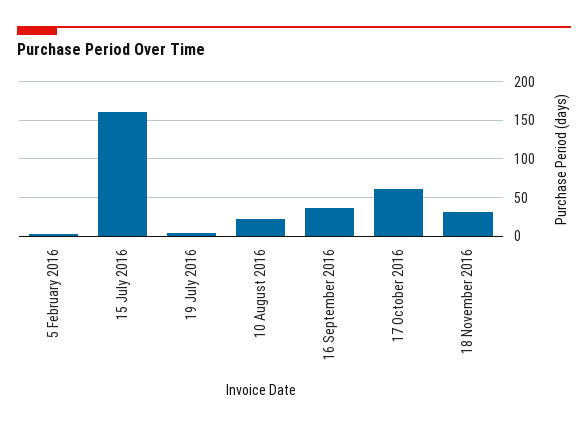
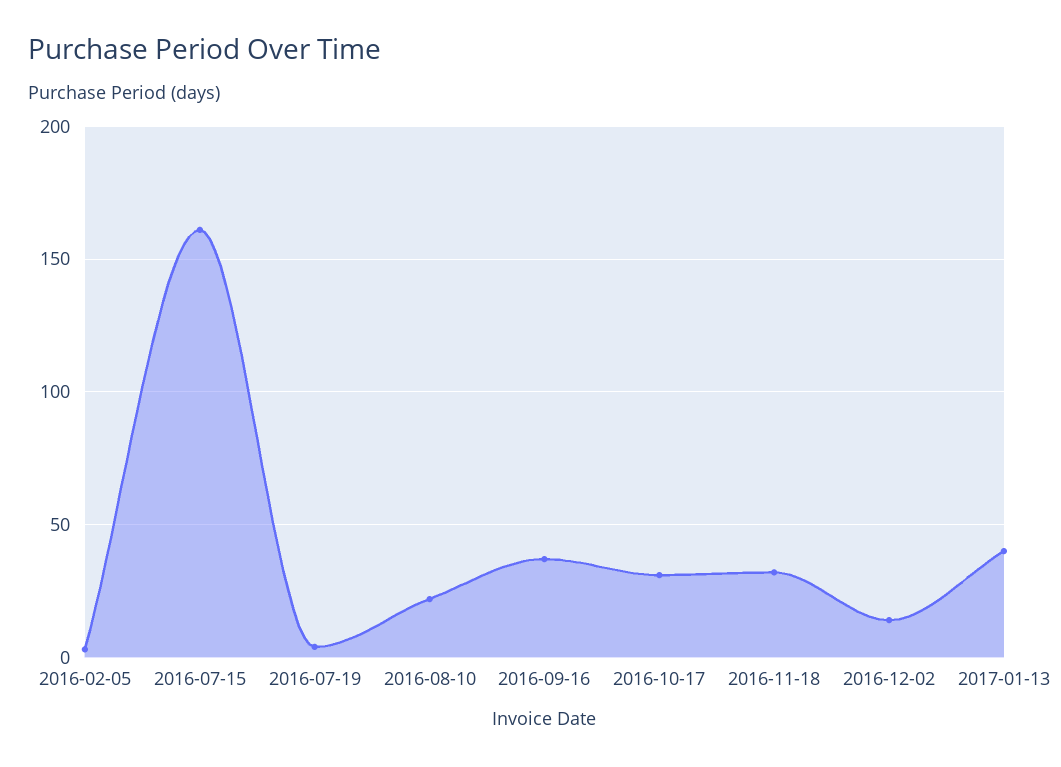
17 October 2016: 60 -> 30
2016-12-02: none -> 15
2017-01-13: none -> 40

